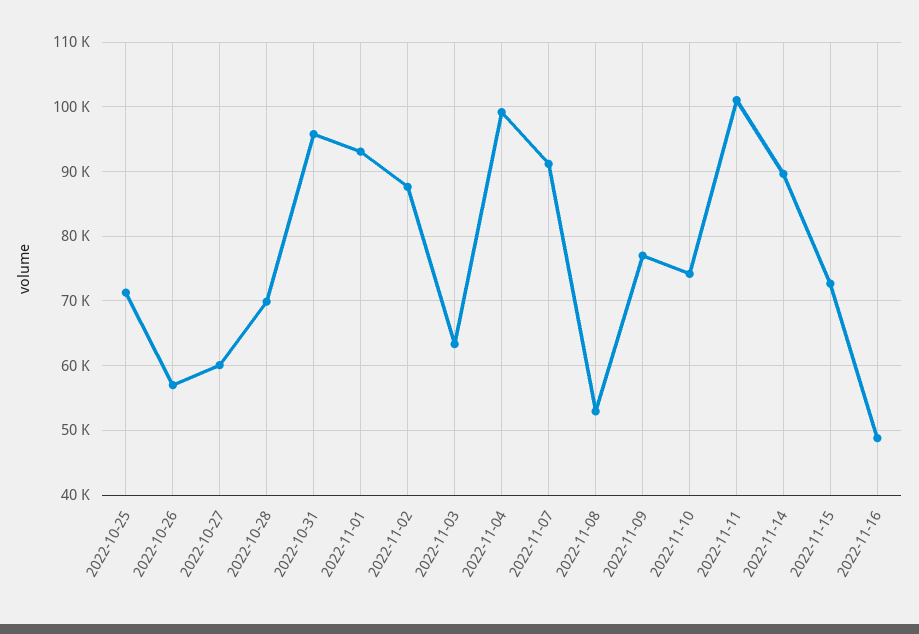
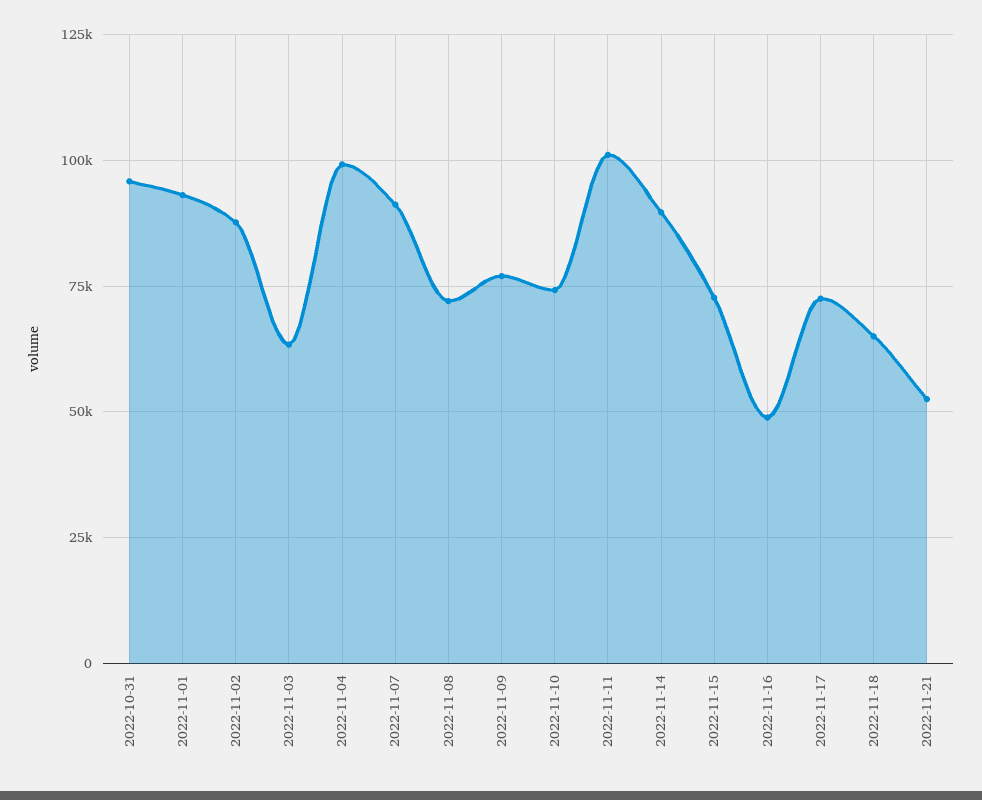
2022-10-25: 71000 -> none
2022-10-26: 57000 -> none
2022-10-27: 60000 -> none
2022-10-28: 70000 -> none
2022-11-08: 53000 -> 72500
2022-11-17: none -> 72500
2022-11-18: none -> 65000
2022-11-21: none -> 52500

